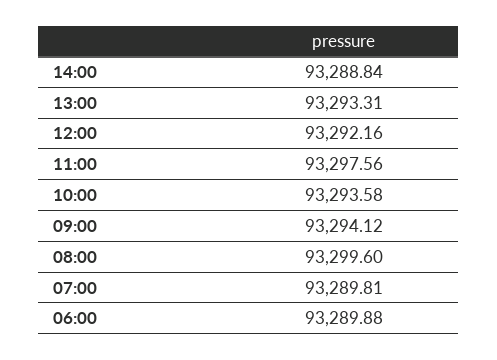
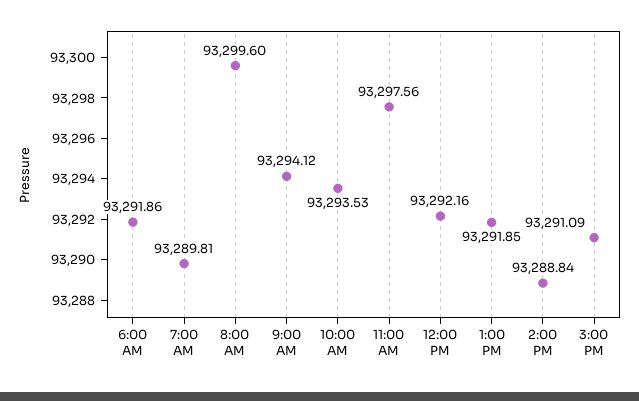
13:00: 93293.31 -> 93291.85
10:00: 93293.58 -> 93293.53
06:00: 93289.88 -> 93291.86
3:00 PM: none -> 93291.09

